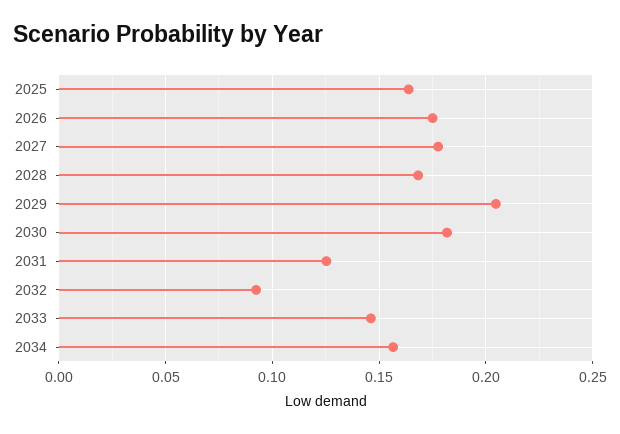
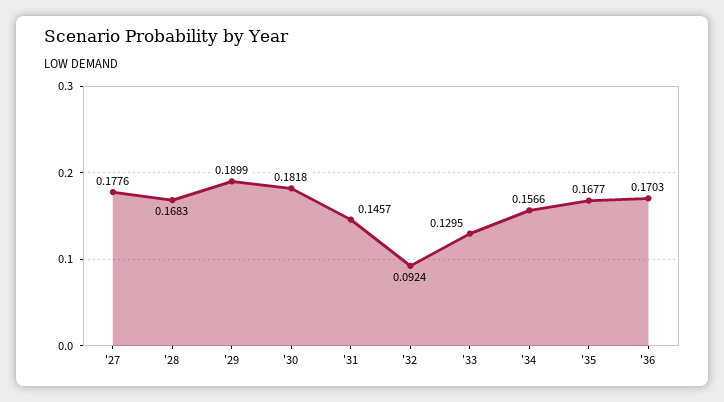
2025: 0.165 -> none
2026: 0.175 -> none
2029: 0.205 -> 0.1899
2031: 0.125 -> 0.1457
2033: 0.145 -> 0.1295
'35: none -> 0.1677
'36: none -> 0.1703

